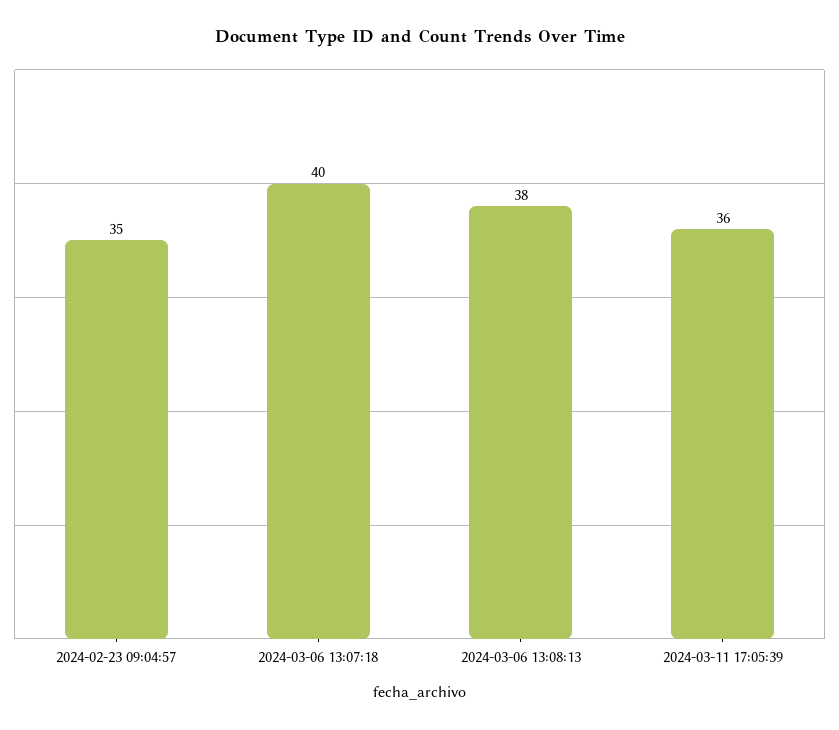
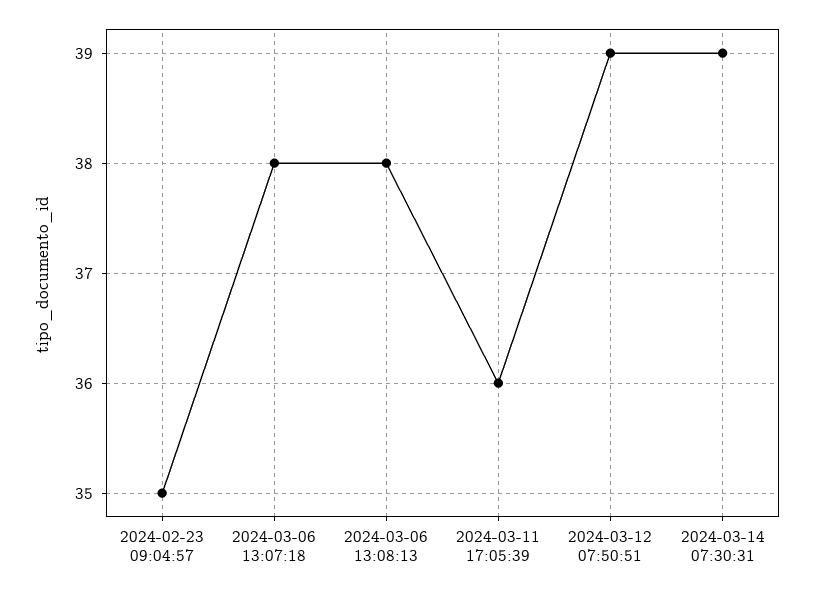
2024-03-06 13:07:18: 40 -> 38
2024-03-12 07:50:51: none -> 39
2024-03-14 07:30:31: none -> 39

